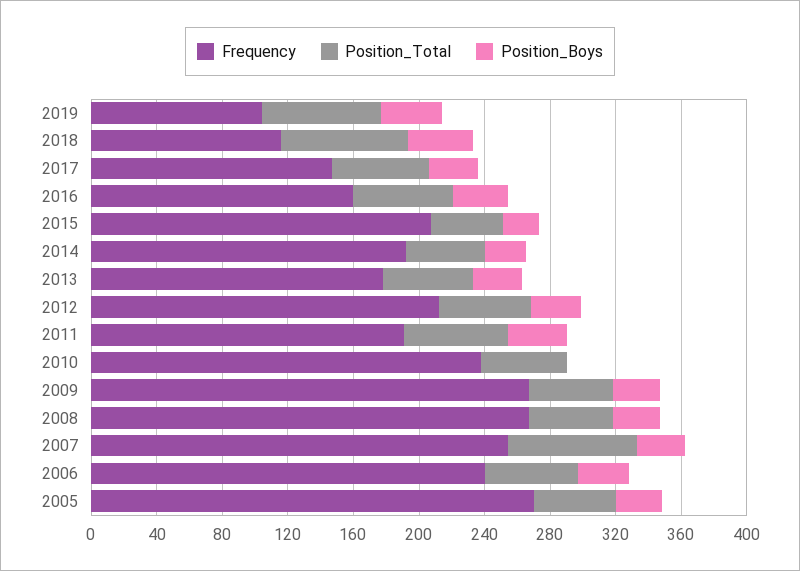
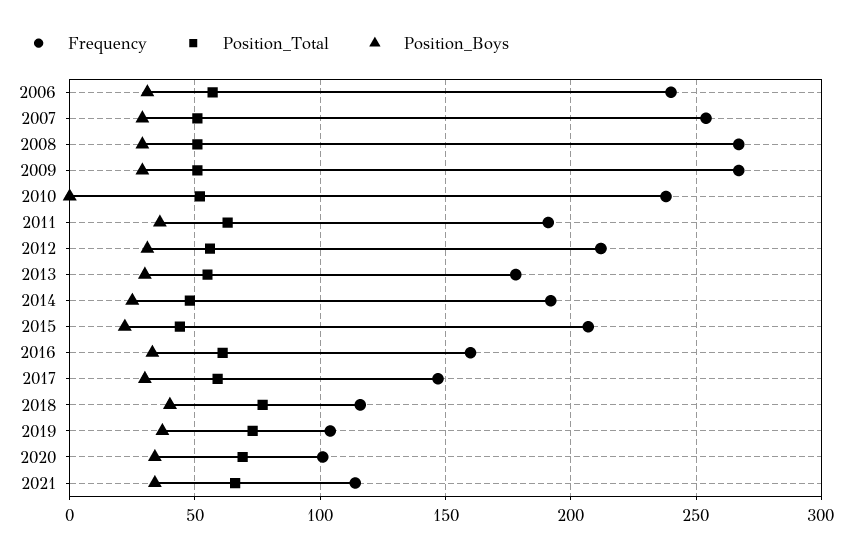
Position_Total, 2007: 80 -> 50
Frequency, 2005: 270 -> none
Position_Total, 2005: 50 -> none
Position_Boys, 2005: 30 -> none
Frequency, 2020: none -> 100
Position_Total, 2020: none -> 70
Position_Boys, 2020: none -> 35
Frequency, 2021: none -> 115
Position_Total, 2021: none -> 65
Position_Boys, 2021: none -> 35

